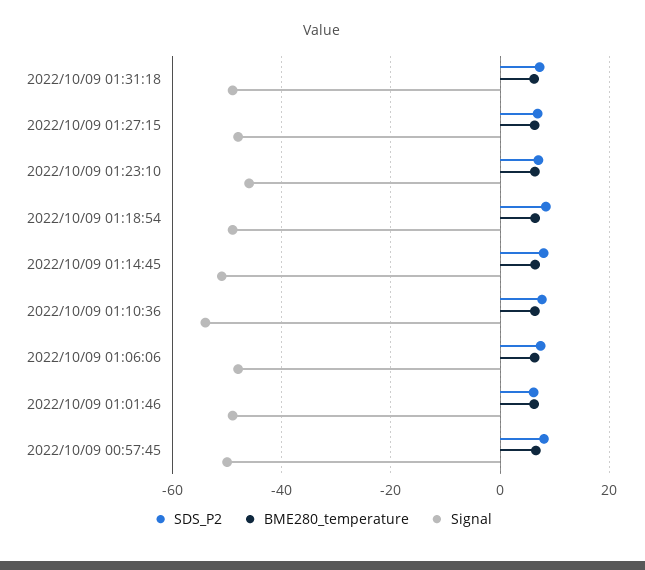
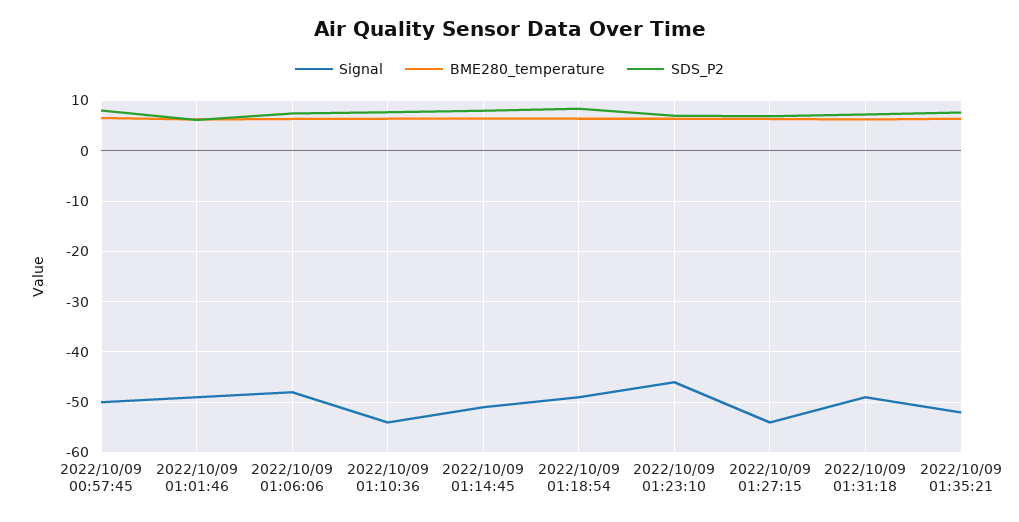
Signal, 2022/10/09 01:27:15: -48 -> -54
Signal, 2022/10/09 01:35:21: none -> -52
BME280_temperature, 2022/10/09 01:35:21: none -> 6
SDS_P2, 2022/10/09 01:35:21: none -> 8

